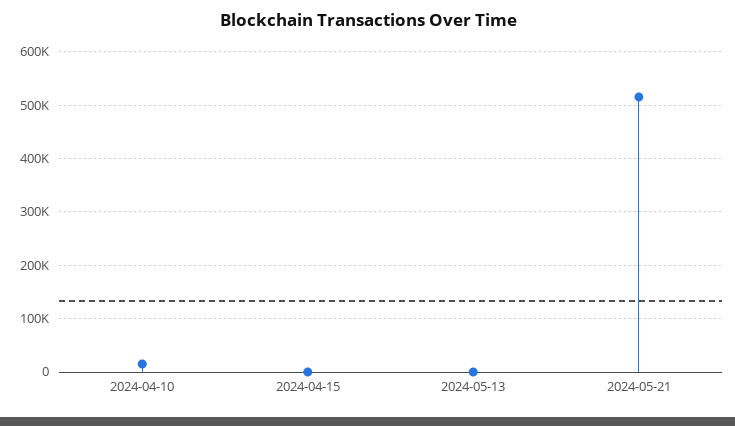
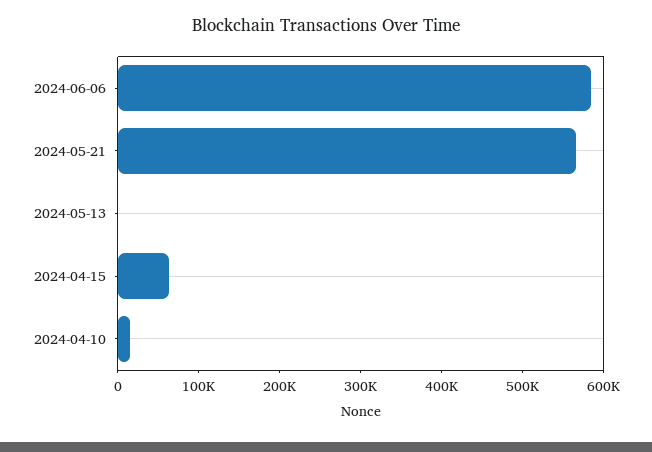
2024-04-15: 0 -> 60000
2024-05-21: 520000 -> 560000
2024-06-06: none -> 580000

